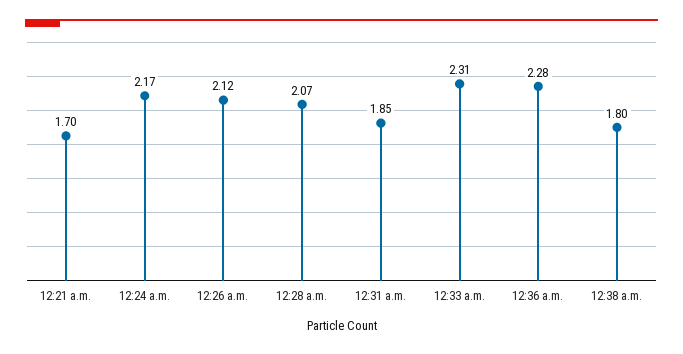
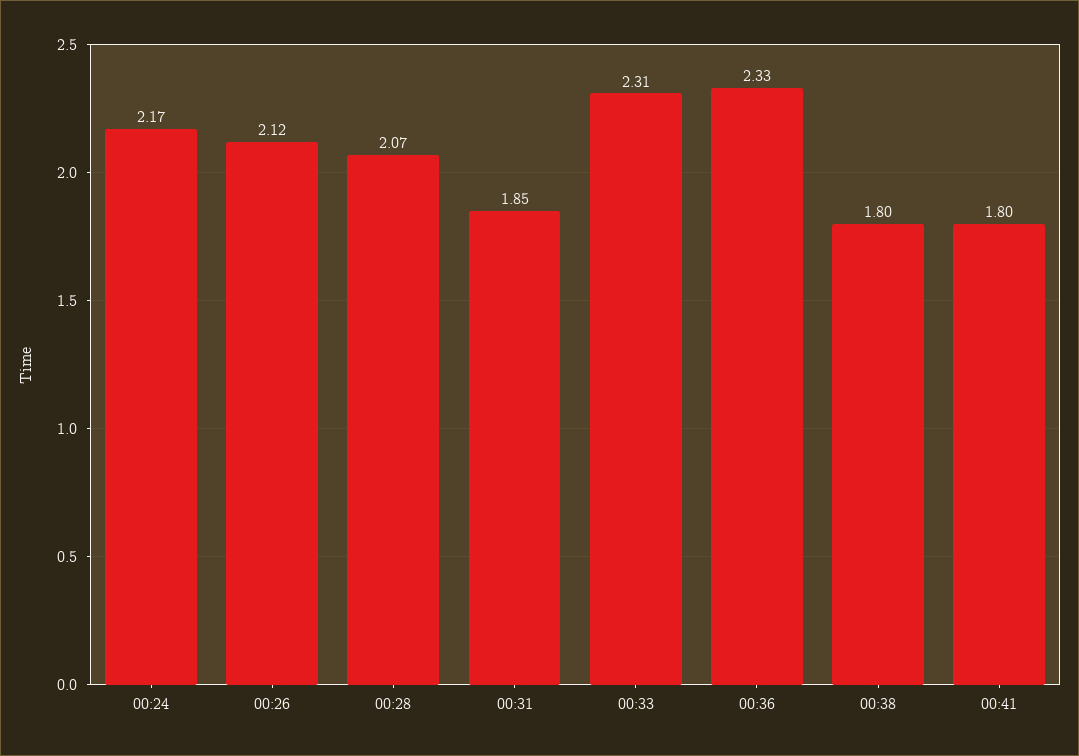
12:21 a.m.: 1.7 -> none
12:36 a.m.: 2.28 -> 2.33
00:41: none -> 1.8

